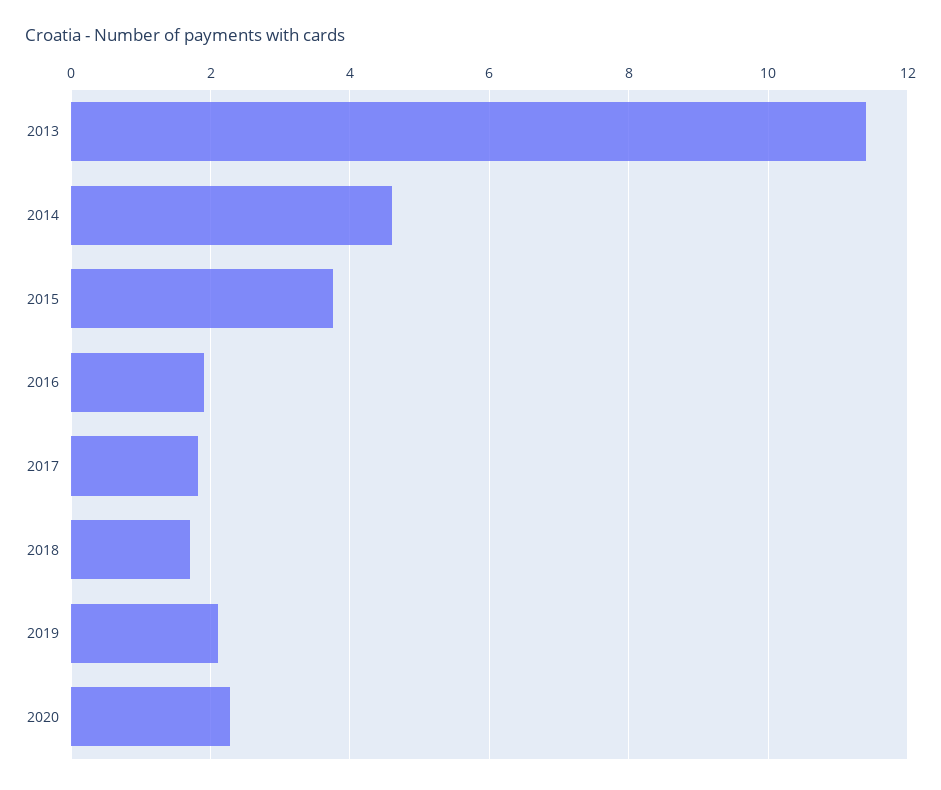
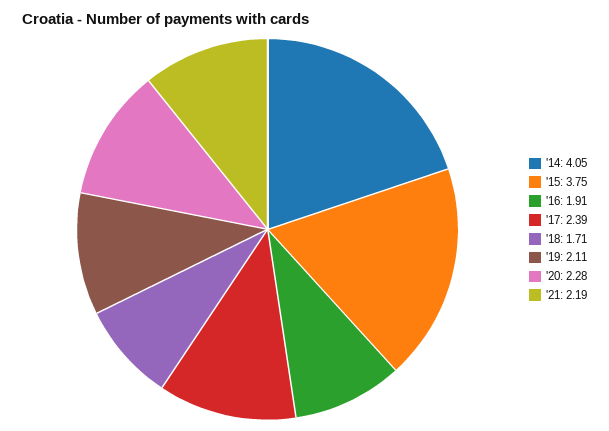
2013: 11.4 -> none
2014: 4.6 -> 4.05
2017: 1.8 -> 2.39
'21: none -> 2.19

